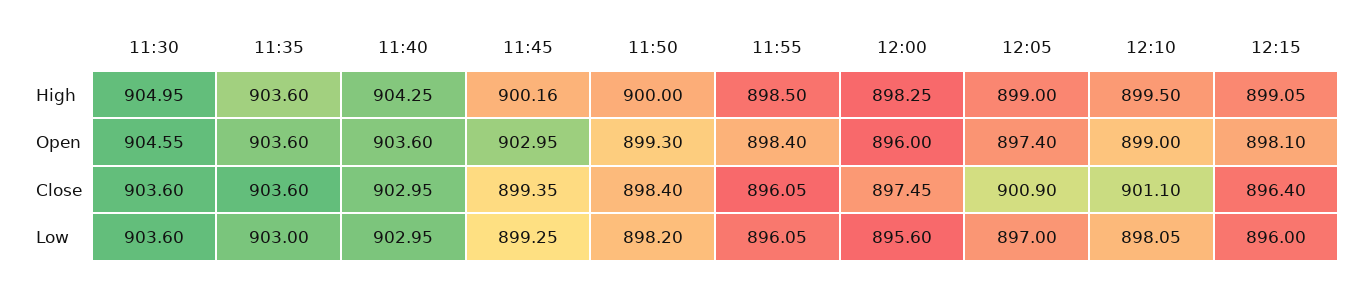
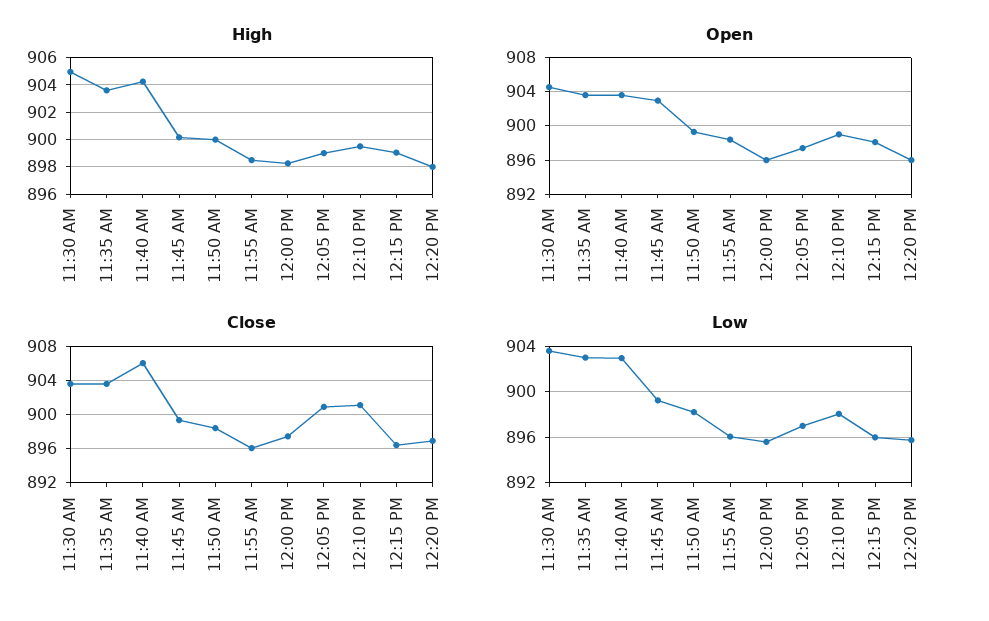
Close, 11:40: 902.95 -> 906
High, 12:20 PM: none -> 898
Open, 12:20 PM: none -> 896
Close, 12:20 PM: none -> 897
Low, 12:20 PM: none -> 896

